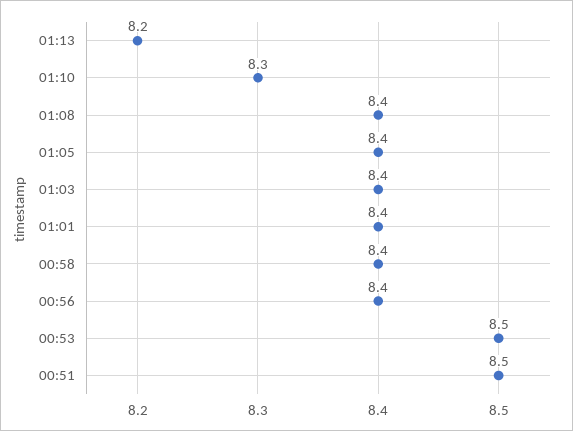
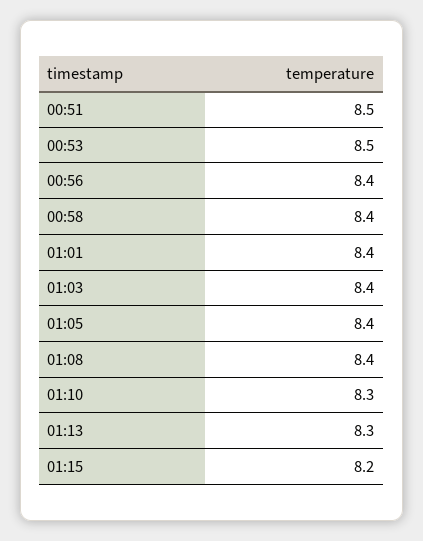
01:13: 8.2 -> 8.3
01:15: none -> 8.2

